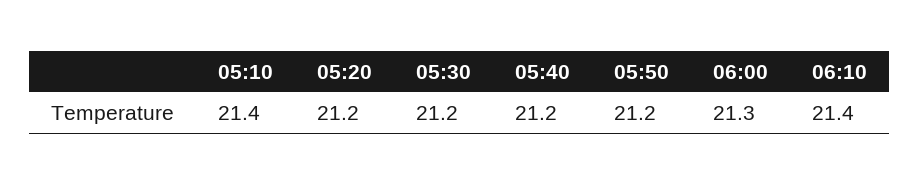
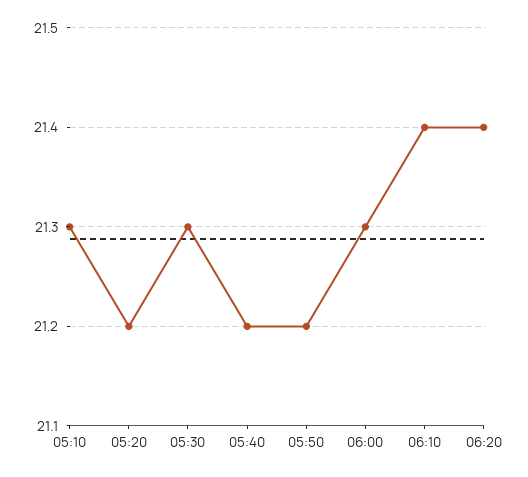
05:10: 21.4 -> 21.3
05:30: 21.2 -> 21.3
06:20: none -> 21.4

